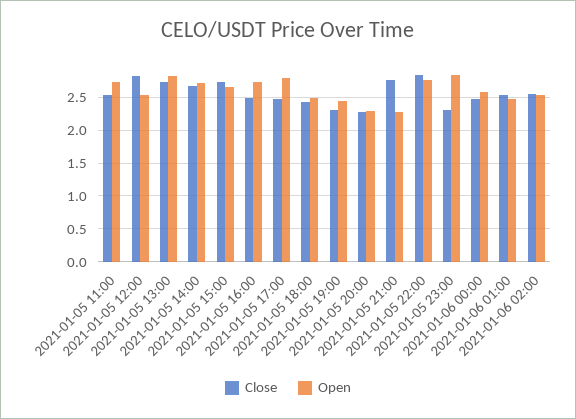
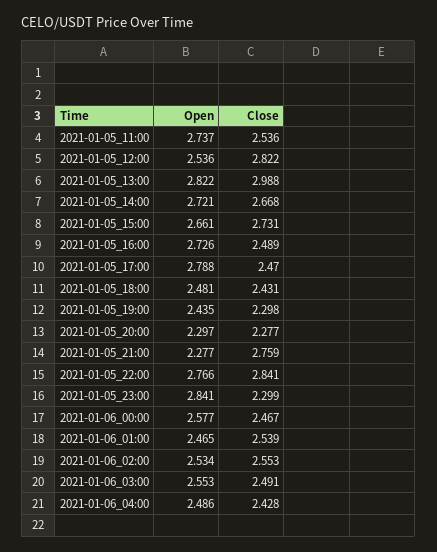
Close, 2021-01-05 13:00: 2.7 -> 2.988
Open, 2021-01-06_03:00: none -> 2.553
Close, 2021-01-06_03:00: none -> 2.491
Open, 2021-01-06_04:00: none -> 2.486
Close, 2021-01-06_04:00: none -> 2.428

